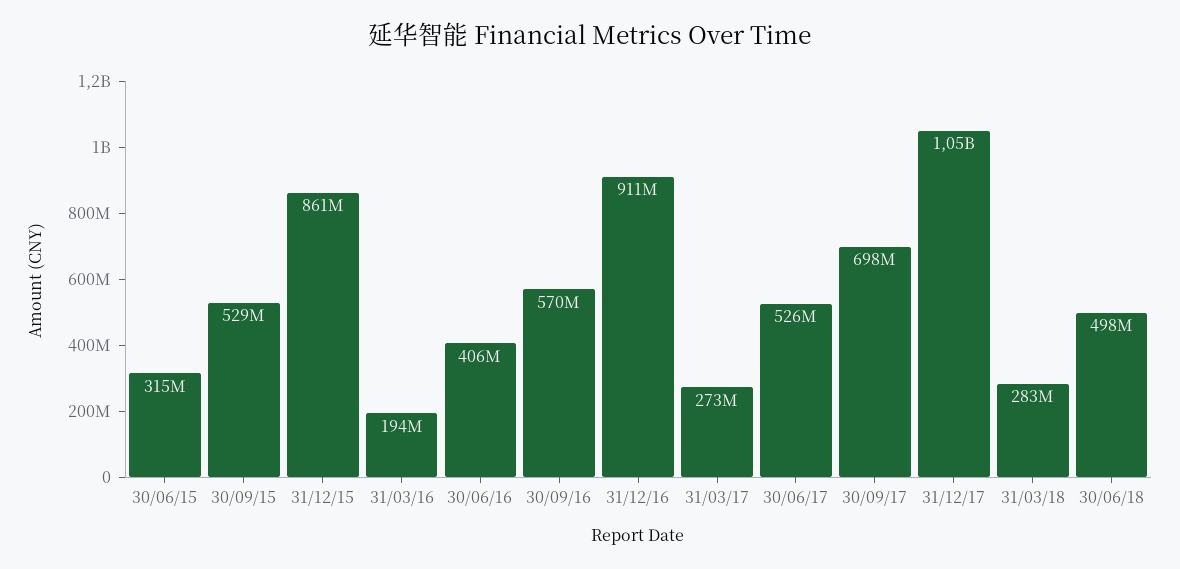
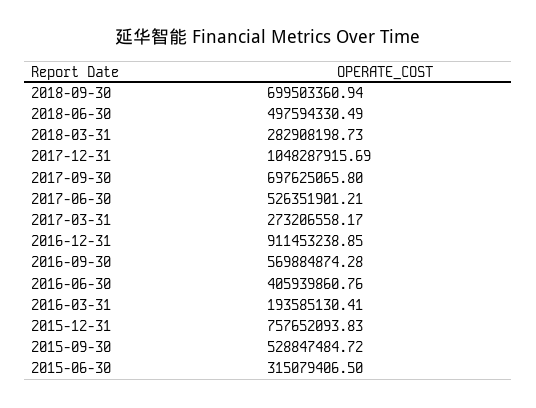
31/12/15: 861000000 -> 757652093.83
2018-09-30: none -> 699503360.94

